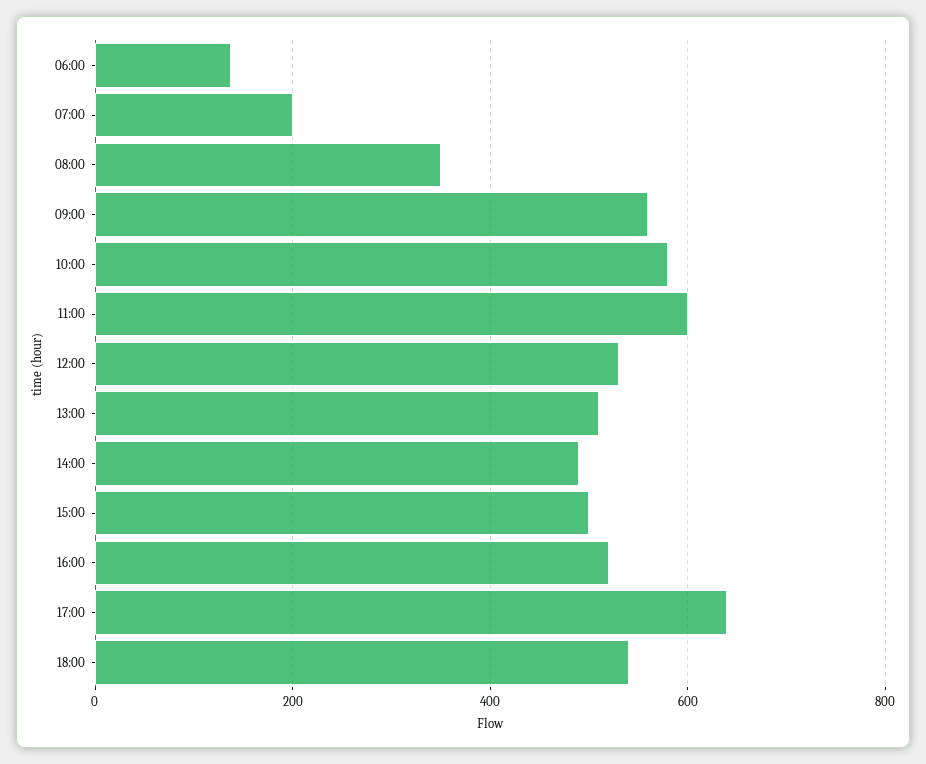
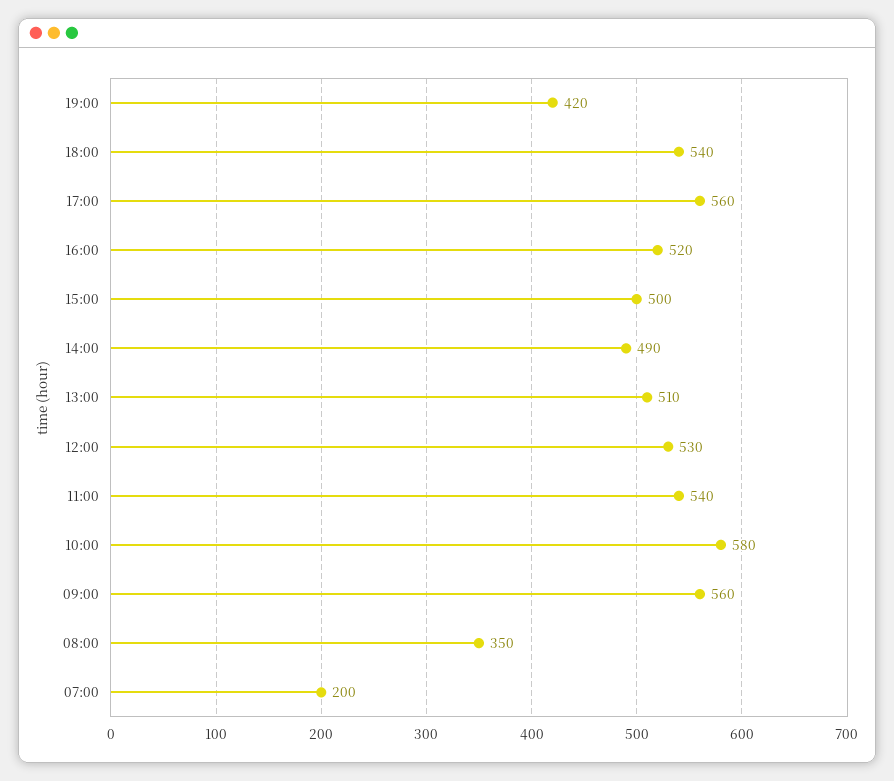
06:00: 140 -> none
11:00: 600 -> 540
17:00: 640 -> 560
19:00: none -> 420

